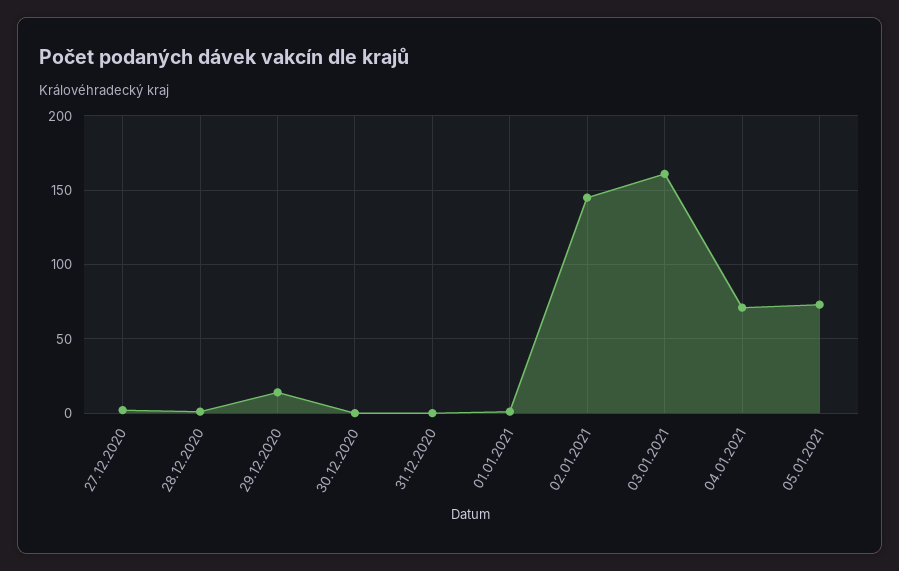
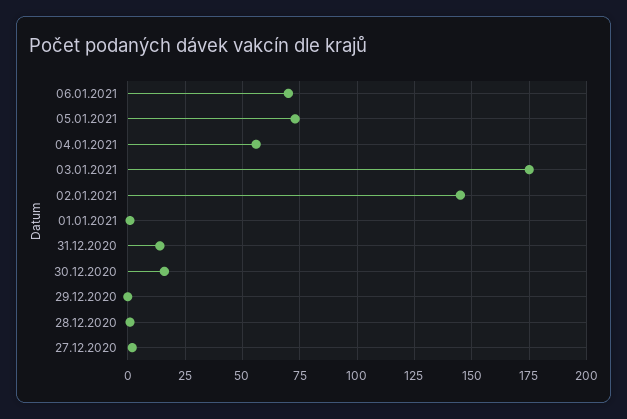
29.12.2020: 15 -> 0
30.12.2020: 0 -> 15
31.12.2020: 0 -> 15
03.01.2021: 160 -> 175
04.01.2021: 70 -> 55
06.01.2021: none -> 70

